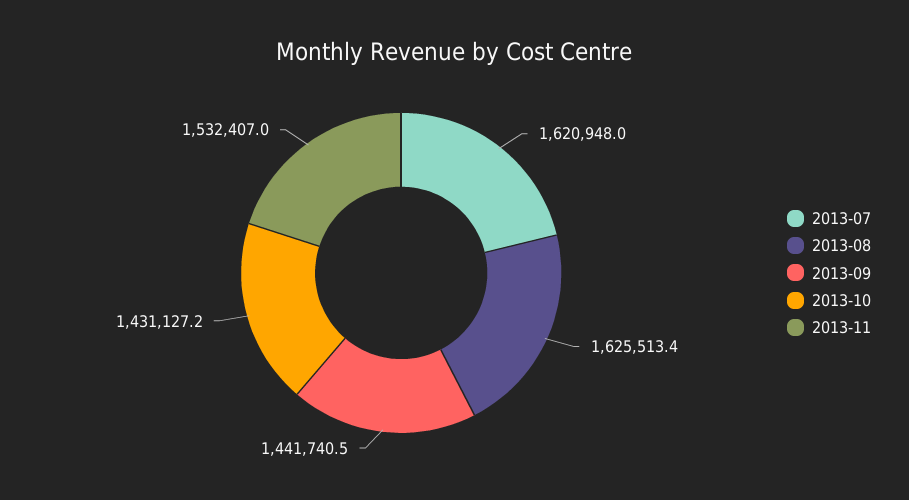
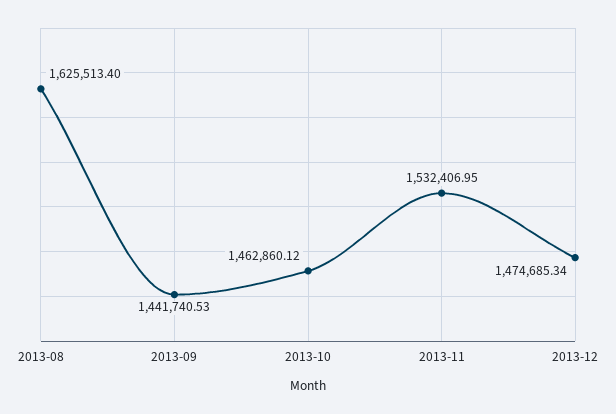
2013-07: 1620948 -> none
2013-10: 1431127.2 -> 1462860.12
2013-12: none -> 1474685.34

